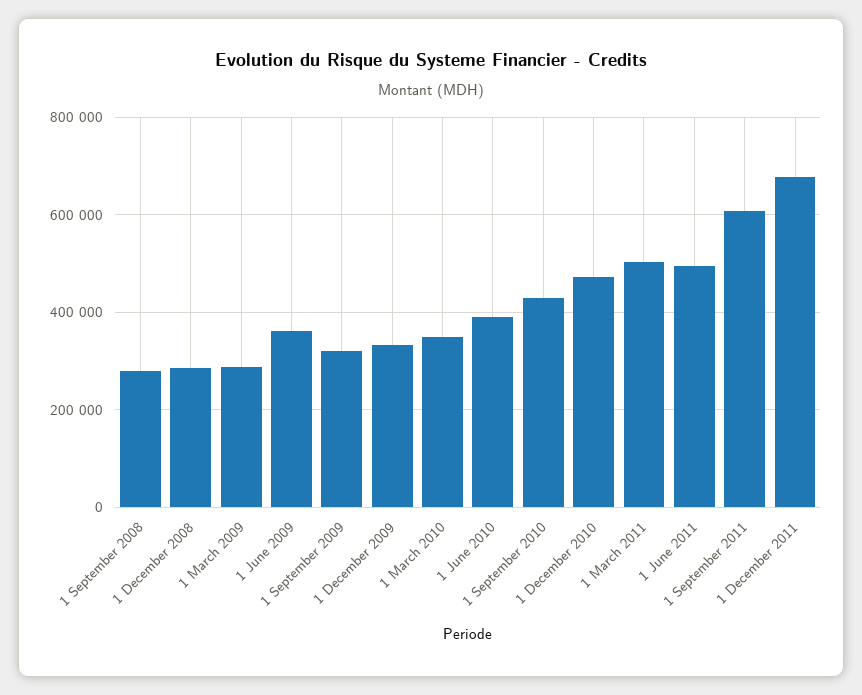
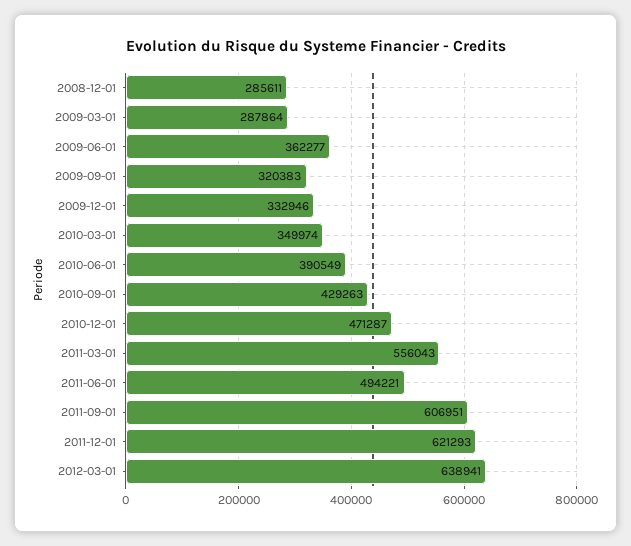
1 September 2008: 280000 -> none
1 March 2011: 500000 -> 556043
1 December 2011: 680000 -> 621293
2012-03-01: none -> 638941

